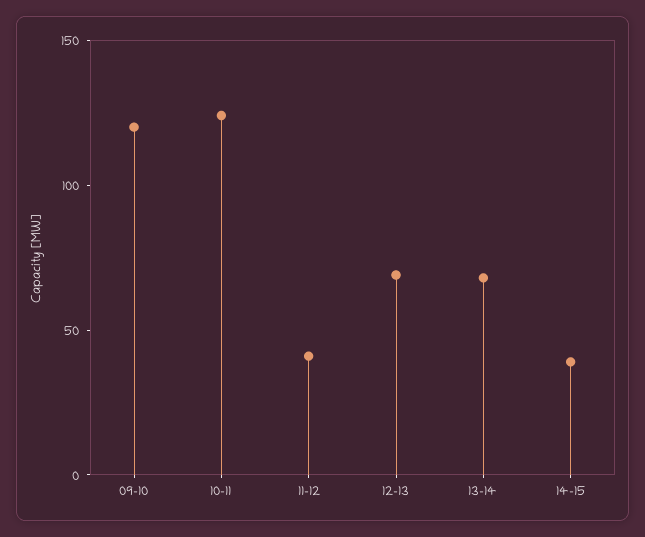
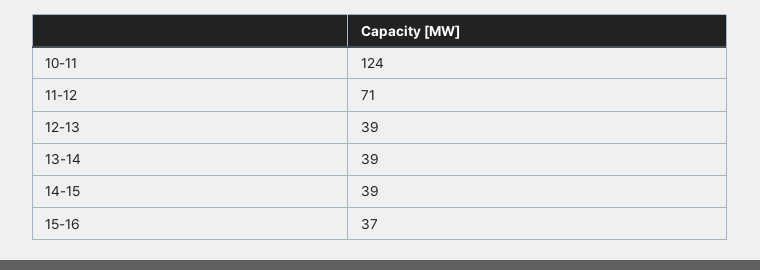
09-10: 120 -> none
11-12: 40 -> 71
12-13: 70 -> 39
13-14: 70 -> 39
15-16: none -> 37

